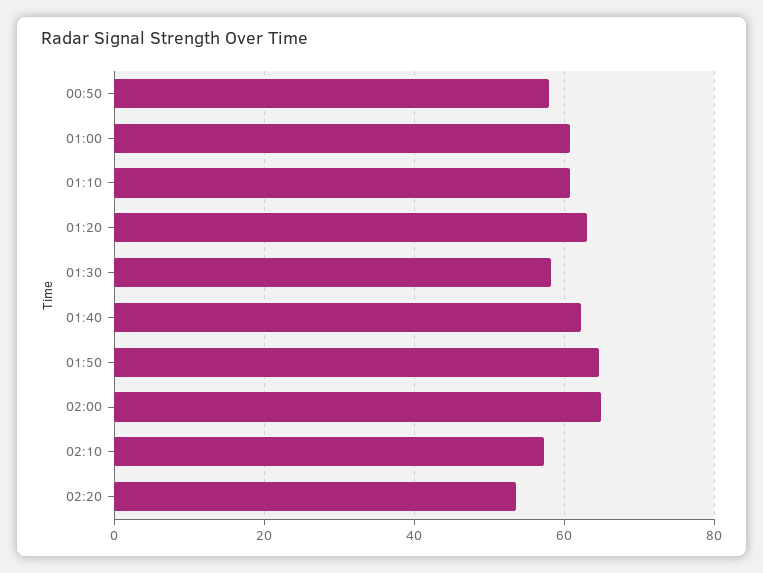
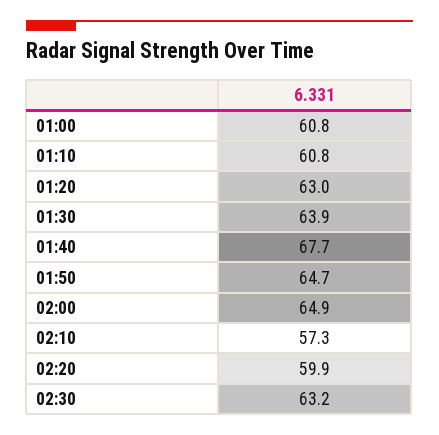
00:50: 58 -> none
01:30: 58 -> 63.9
01:40: 62 -> 67.7
02:20: 54 -> 59.9
02:30: none -> 63.2

